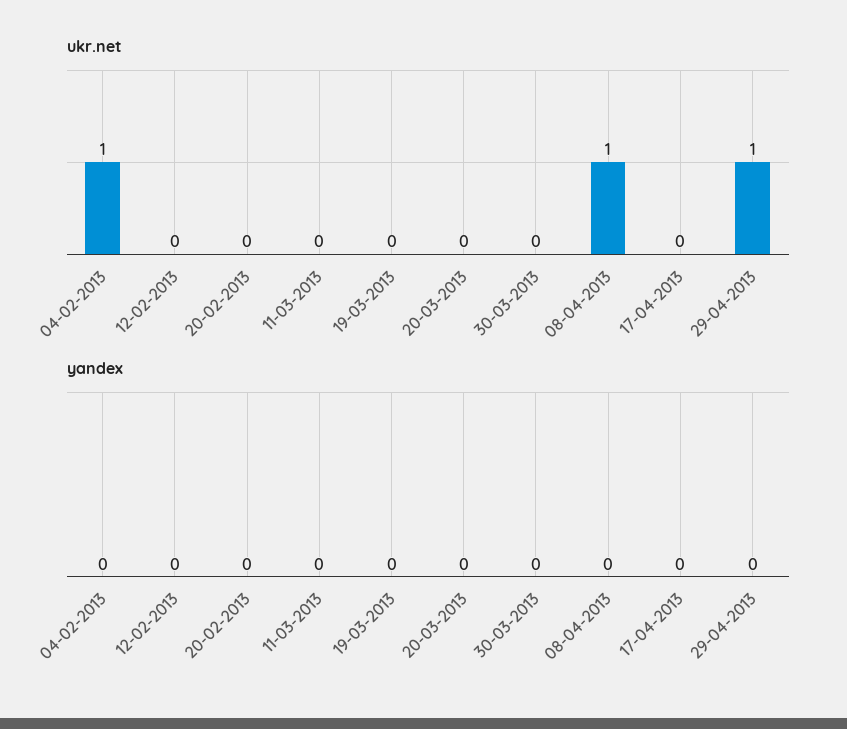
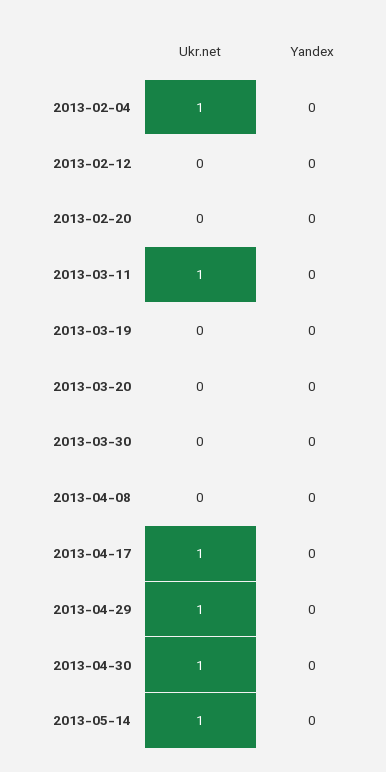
ukr.net, 11-03-2013: 0 -> 1
ukr.net, 08-04-2013: 1 -> 0
ukr.net, 17-04-2013: 0 -> 1
ukr.net, 2013-04-30: none -> 1
yandex, 2013-04-30: none -> 0
ukr.net, 2013-05-14: none -> 1
yandex, 2013-05-14: none -> 0

